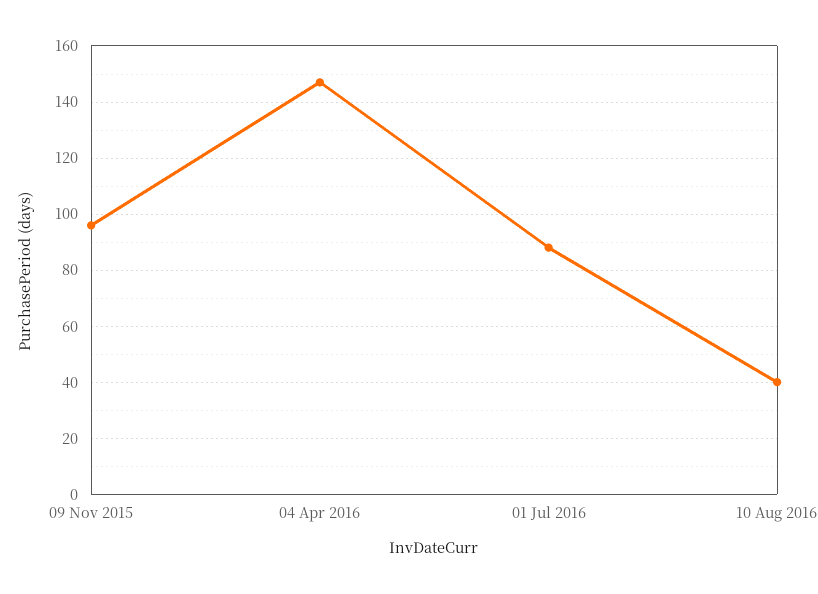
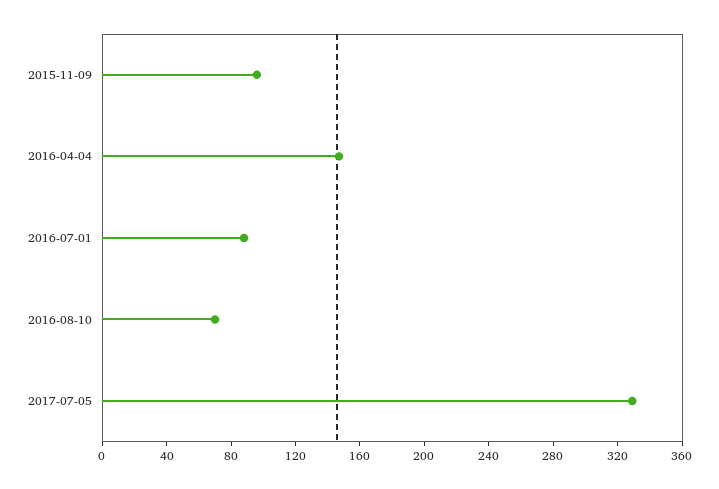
10 Aug 2016: 40 -> 70
2017-07-05: none -> 330

